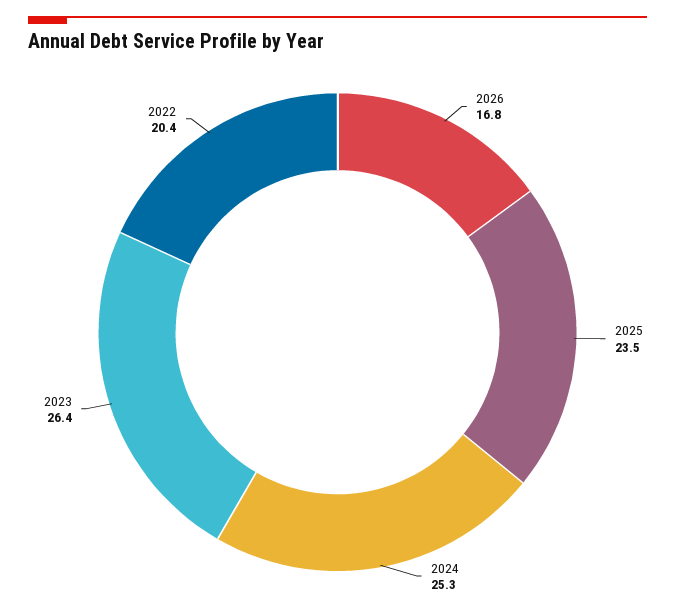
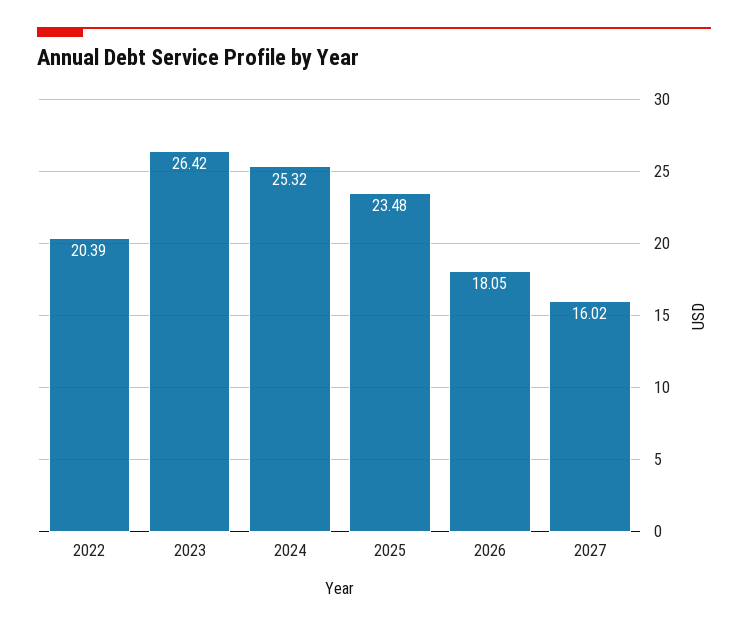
2026: 16.8 -> 18.05
2027: none -> 16.02

